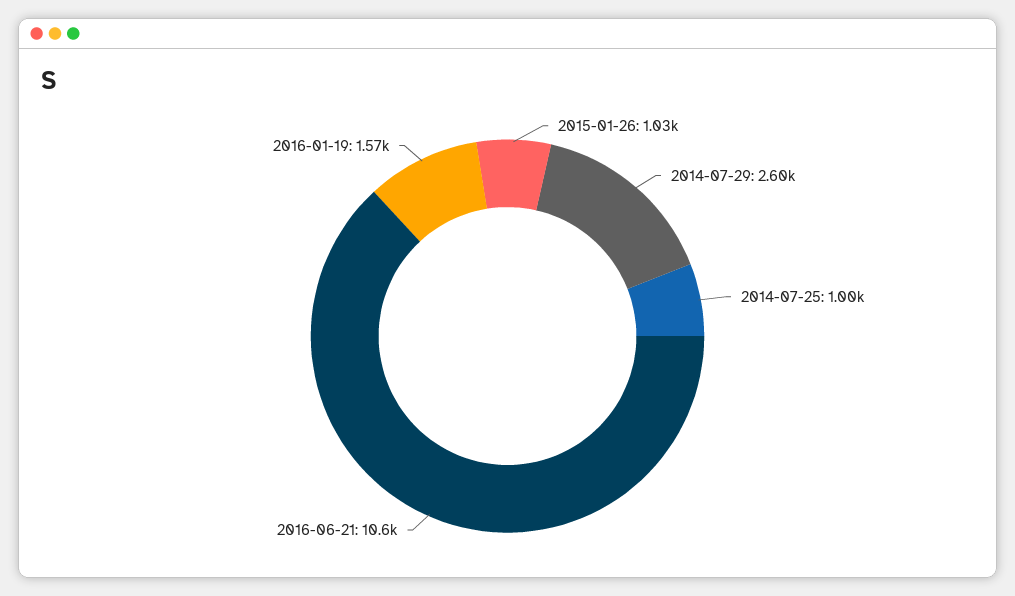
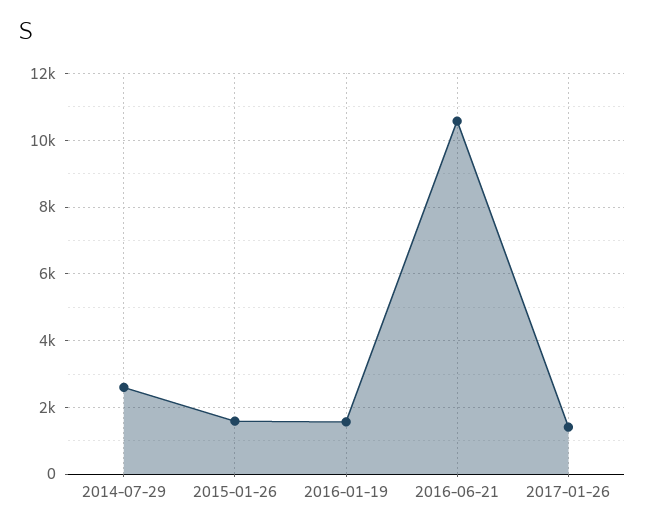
2015-01-26: 1030 -> 1600
2014-07-25: 1000 -> none
2017-01-26: none -> 1400

